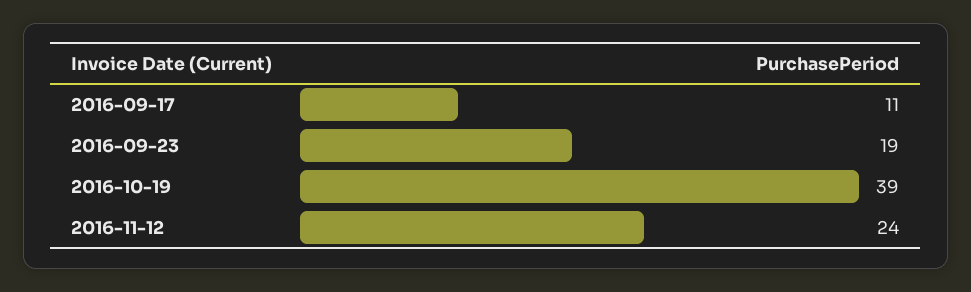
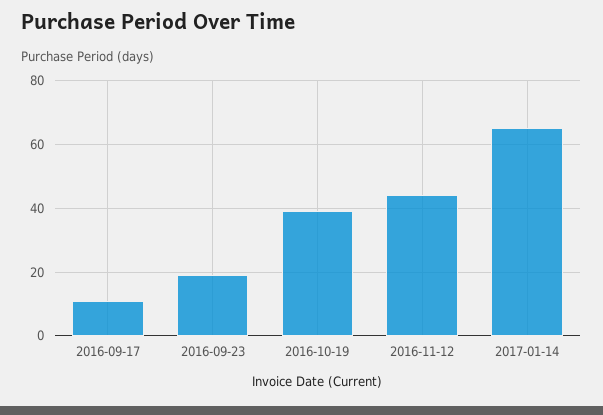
2016-11-12: 24 -> 45
2017-01-14: none -> 65

